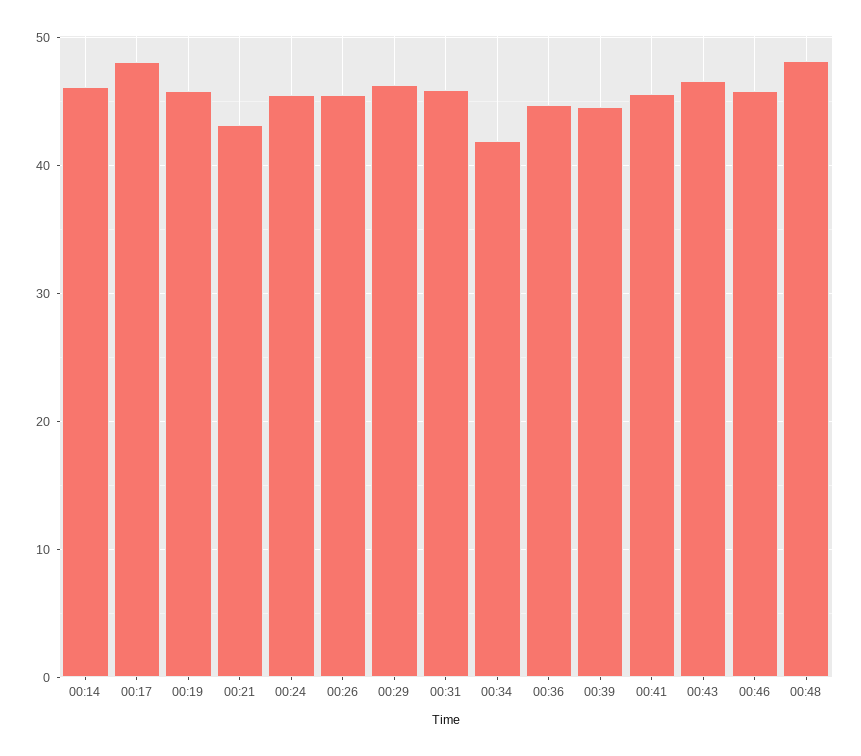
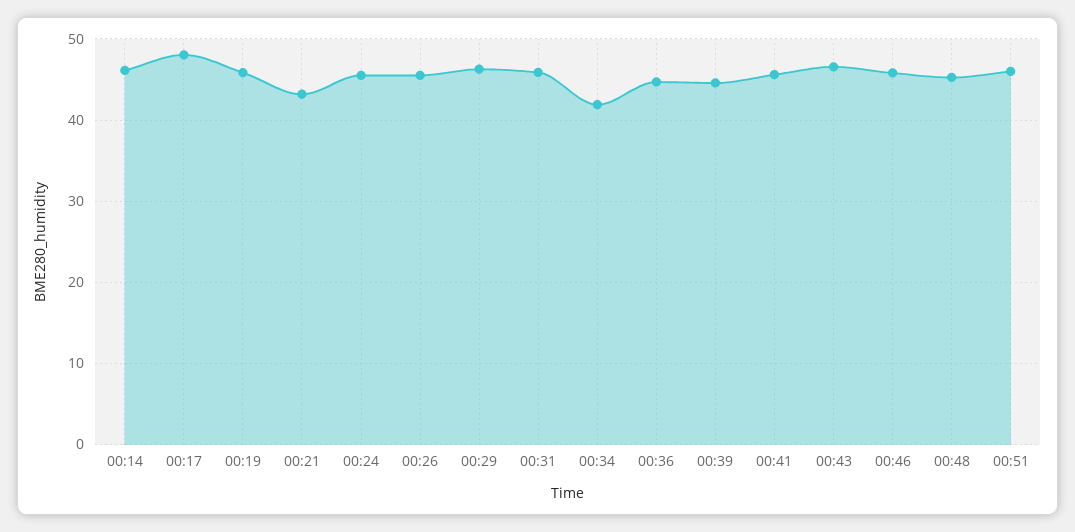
00:48: 48 -> 45
00:51: none -> 46

